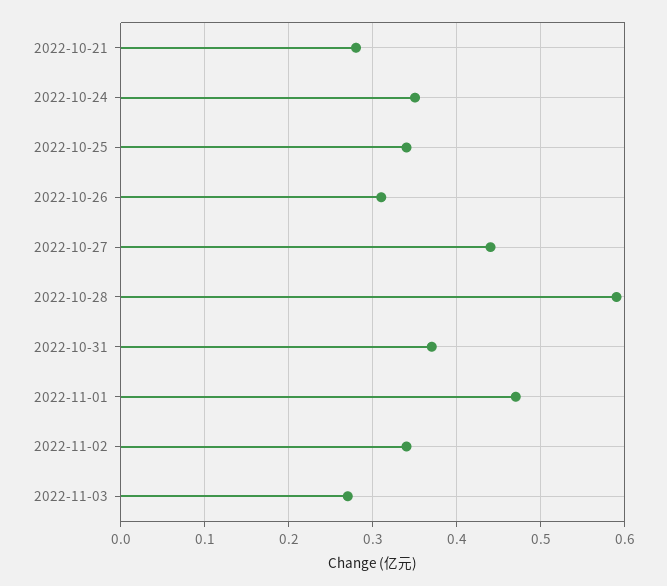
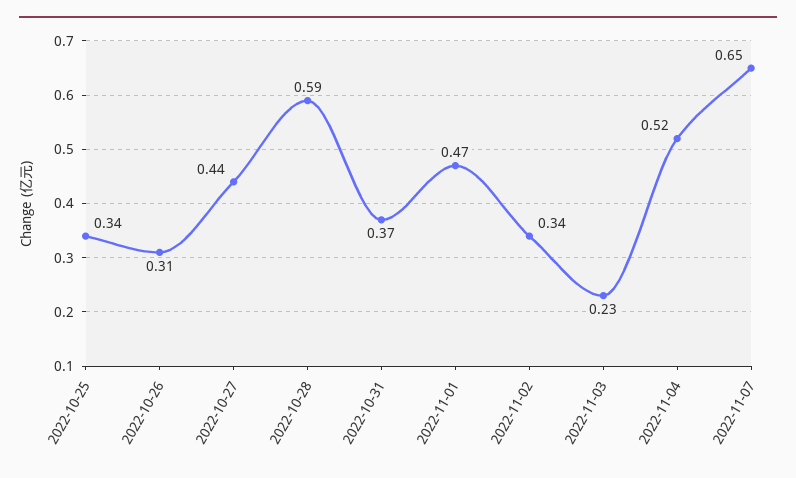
2022-10-21: 0.28 -> none
2022-10-24: 0.35 -> none
2022-11-03: 0.27 -> 0.23
2022-11-04: none -> 0.52
2022-11-07: none -> 0.65

